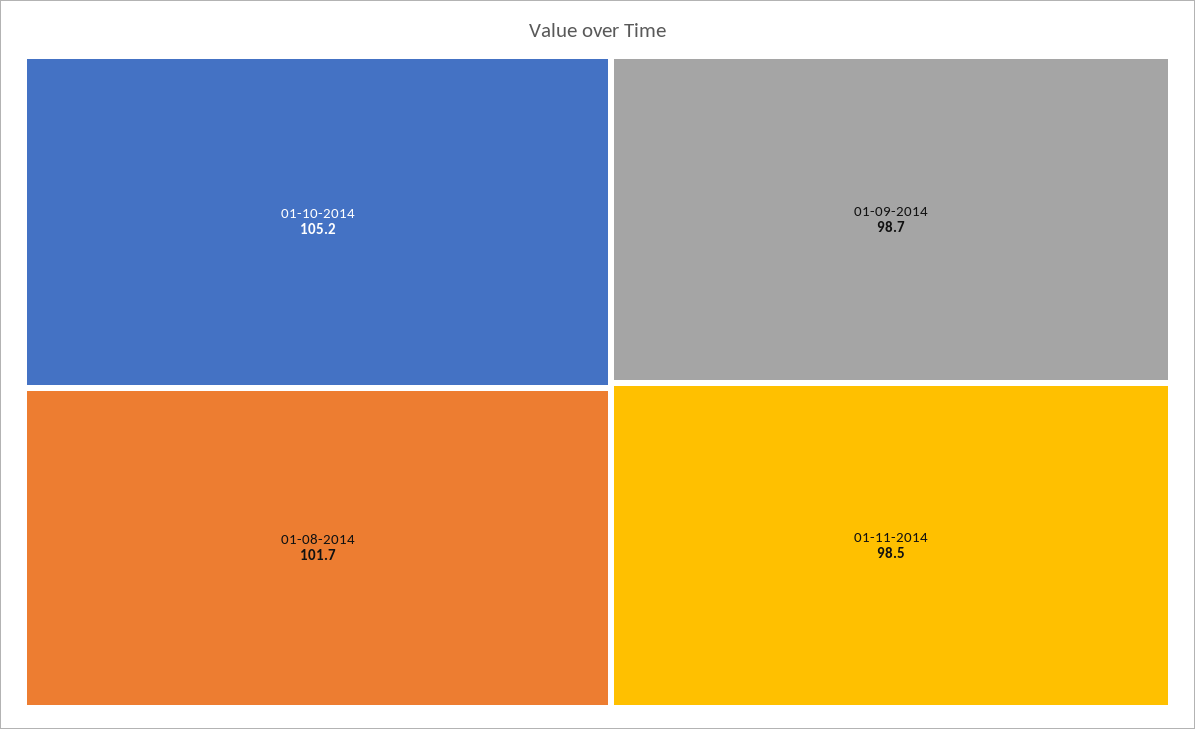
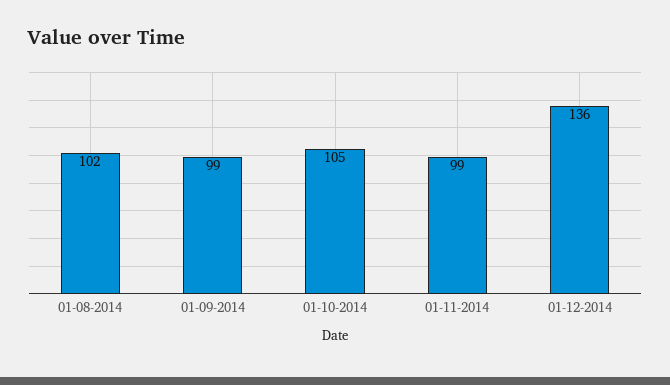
01-12-2014: none -> 136

